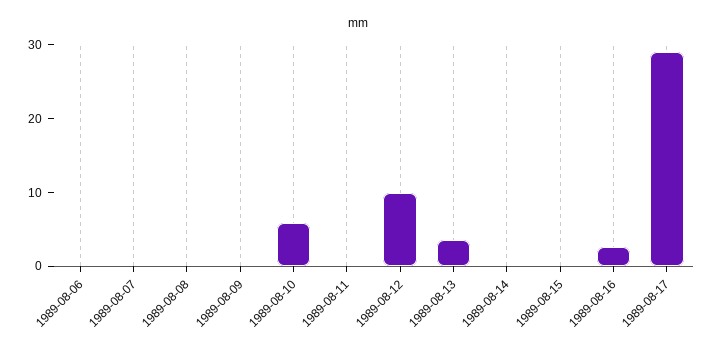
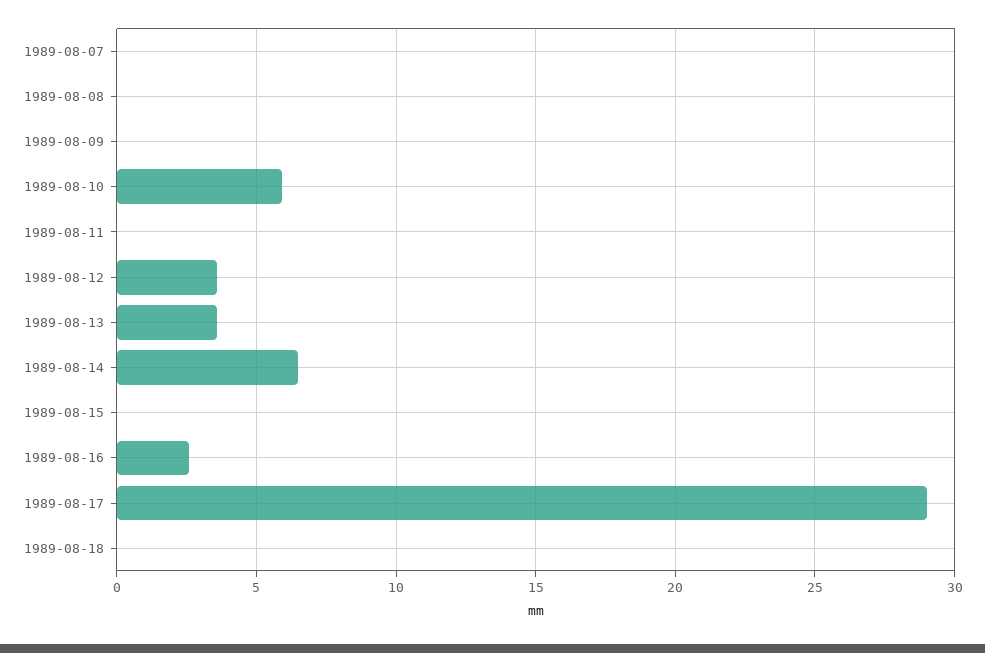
1989-08-06: 0 -> none
1989-08-12: 10 -> 3.5
1989-08-14: 0 -> 6.5
1989-08-18: none -> 0

